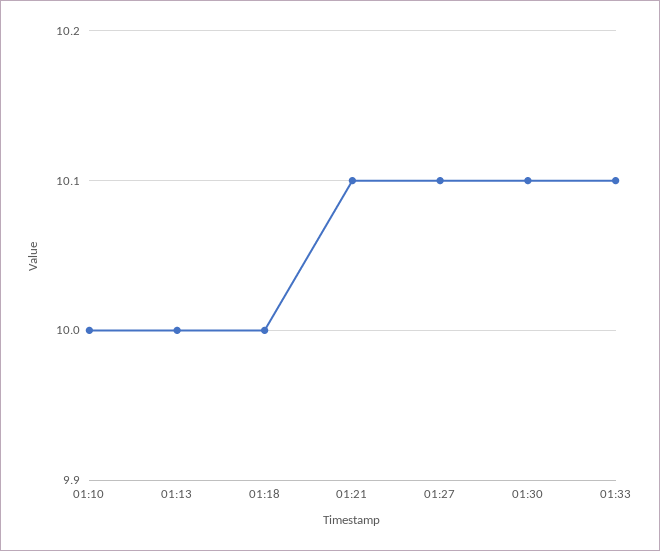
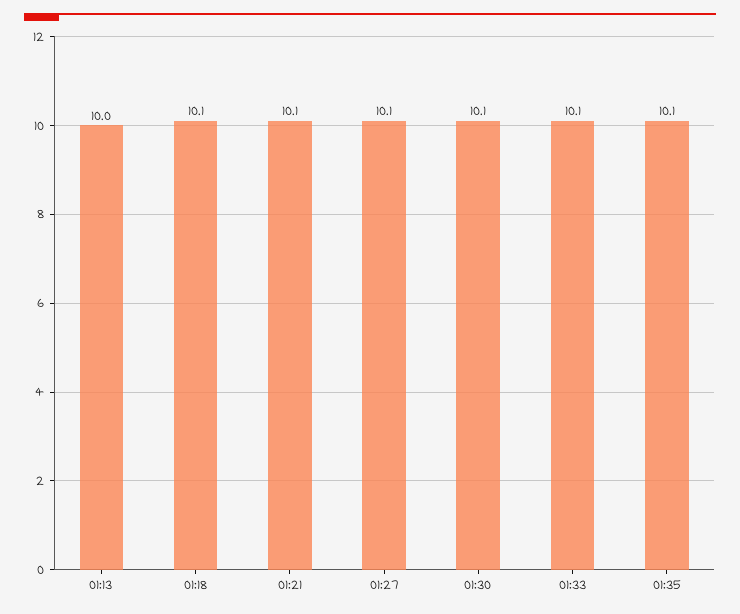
01:10: 10 -> none
01:18: 10 -> 10.1
01:35: none -> 10.1

